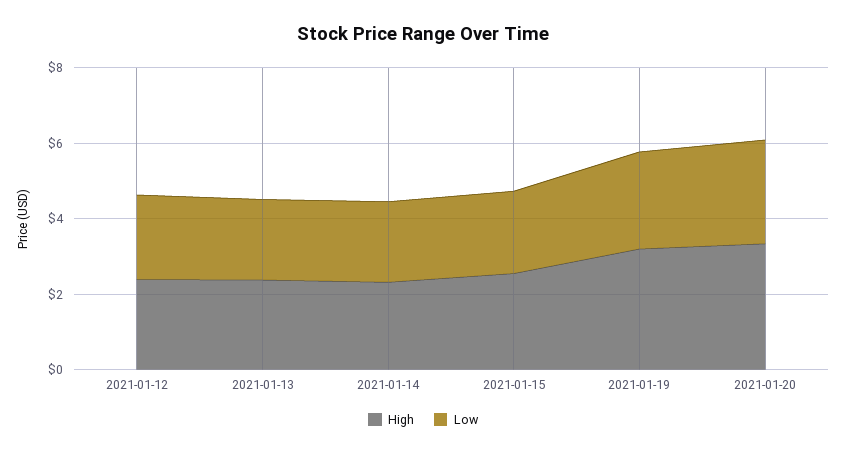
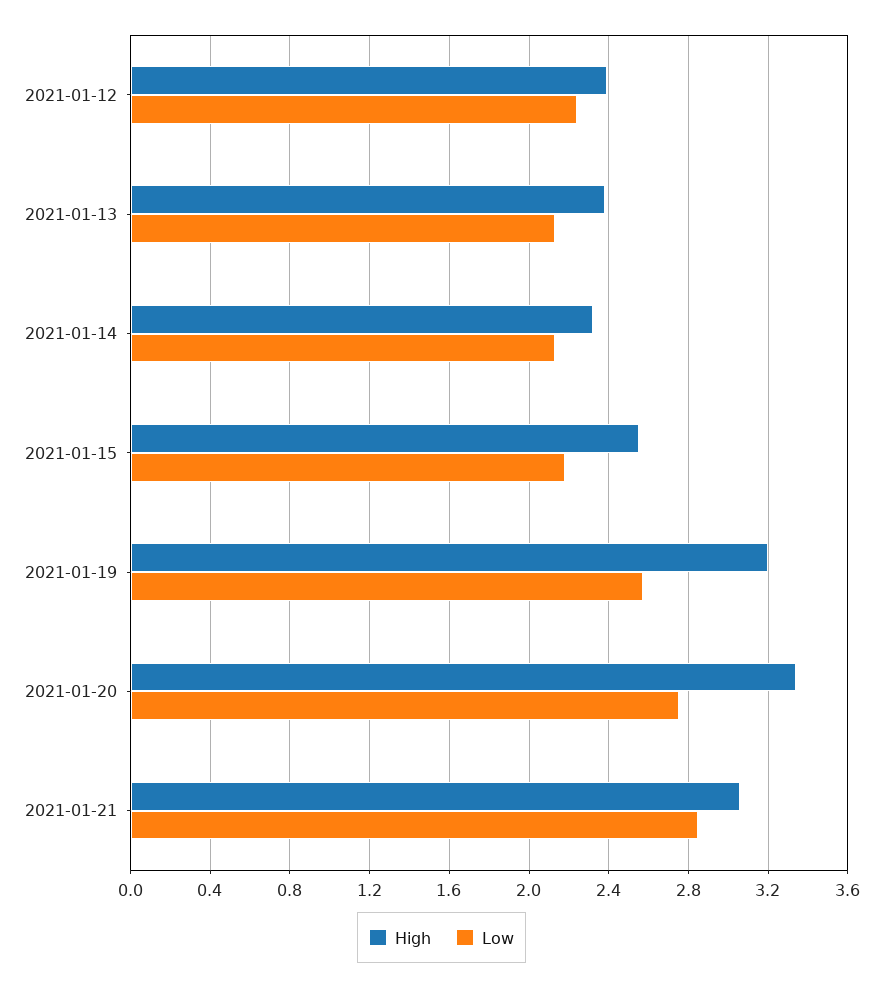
High, 2021-01-21: none -> 3.05
Low, 2021-01-21: none -> 2.85

